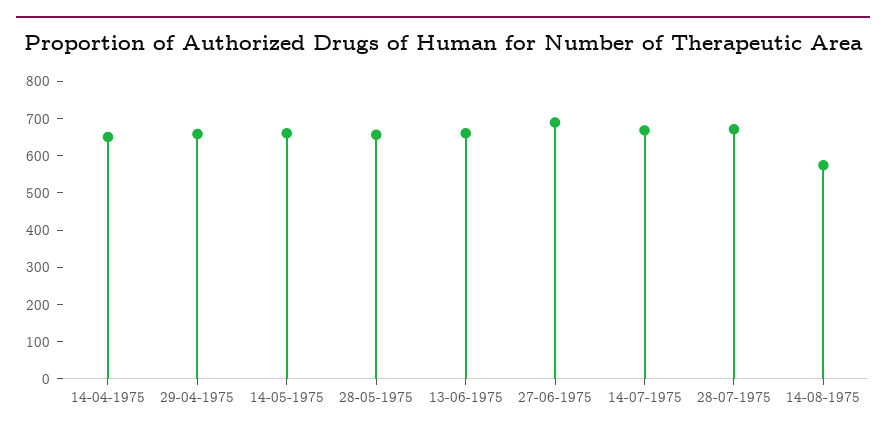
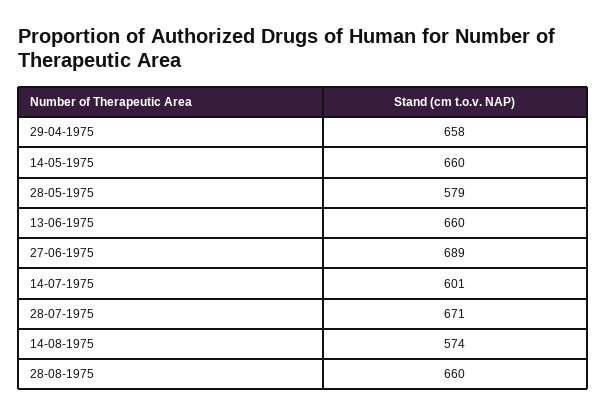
14-04-1975: 650 -> none
28-05-1975: 650 -> 579
14-07-1975: 675 -> 601
28-08-1975: none -> 660

